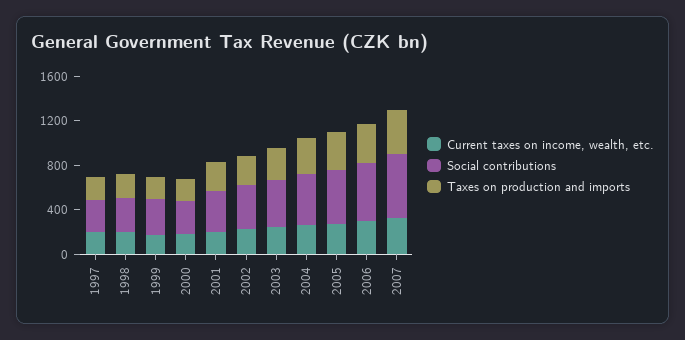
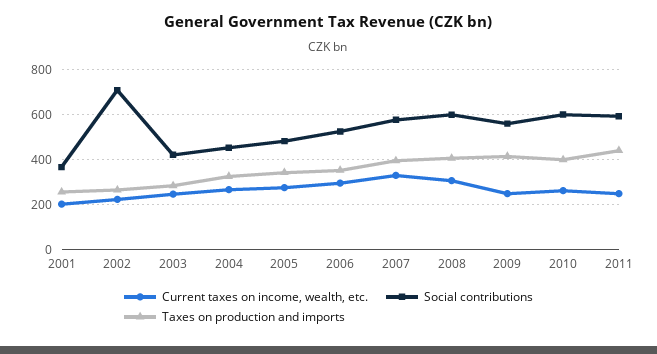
Current taxes on income, wealth, etc., 1997: 200 -> none
Social contributions, 1997: 300 -> none
Taxes on production and imports, 1997: 200 -> none
Current taxes on income, wealth, etc., 1998: 200 -> none
Social contributions, 1998: 300 -> none
Taxes on production and imports, 1998: 200 -> none
Current taxes on income, wealth, etc., 1999: 200 -> none
Social contributions, 1999: 300 -> none
Taxes on production and imports, 1999: 200 -> none
Current taxes on income, wealth, etc., 2000: 200 -> none
Social contributions, 2000: 300 -> none
Taxes on production and imports, 2000: 200 -> none
Social contributions, 2002: 400 -> 700
Current taxes on income, wealth, etc., 2008: none -> 300
Social contributions, 2008: none -> 600
Taxes on production and imports, 2008: none -> 400
Current taxes on income, wealth, etc., 2009: none -> 250
Social contributions, 2009: none -> 550
Taxes on production and imports, 2009: none -> 400
Current taxes on income, wealth, etc., 2010: none -> 250
Social contributions, 2010: none -> 600
Taxes on production and imports, 2010: none -> 400
Current taxes on income, wealth, etc., 2011: none -> 250
Social contributions, 2011: none -> 600
Taxes on production and imports, 2011: none -> 450

